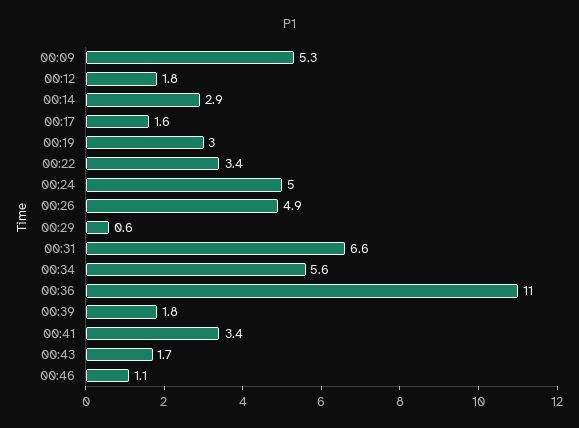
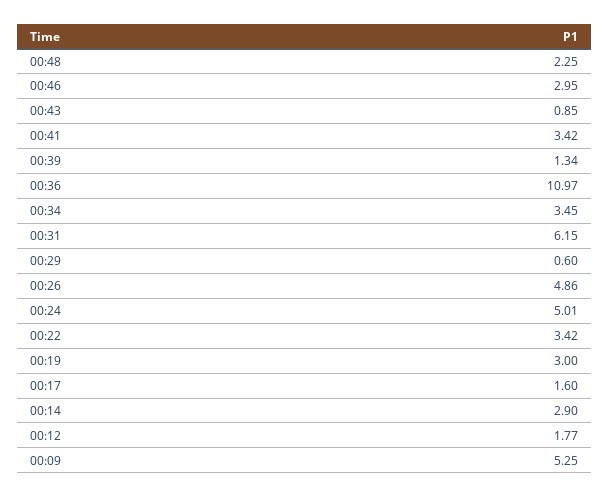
00:31: 6.6 -> 6.15
00:34: 5.6 -> 3.45
00:39: 1.8 -> 1.34
00:43: 1.7 -> 0.85
00:46: 1.1 -> 2.95
00:48: none -> 2.25

